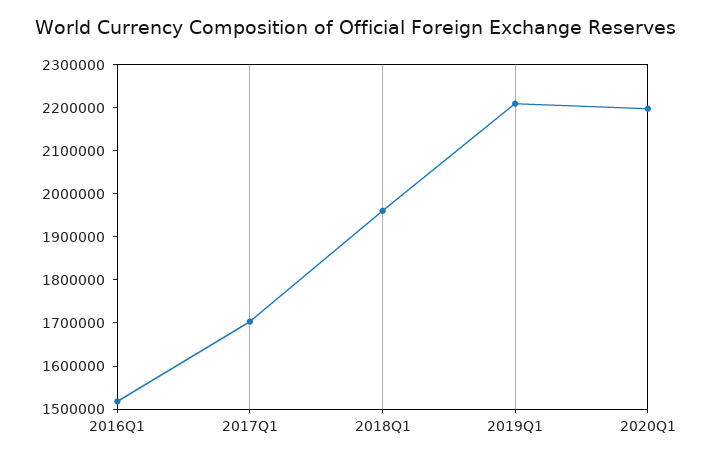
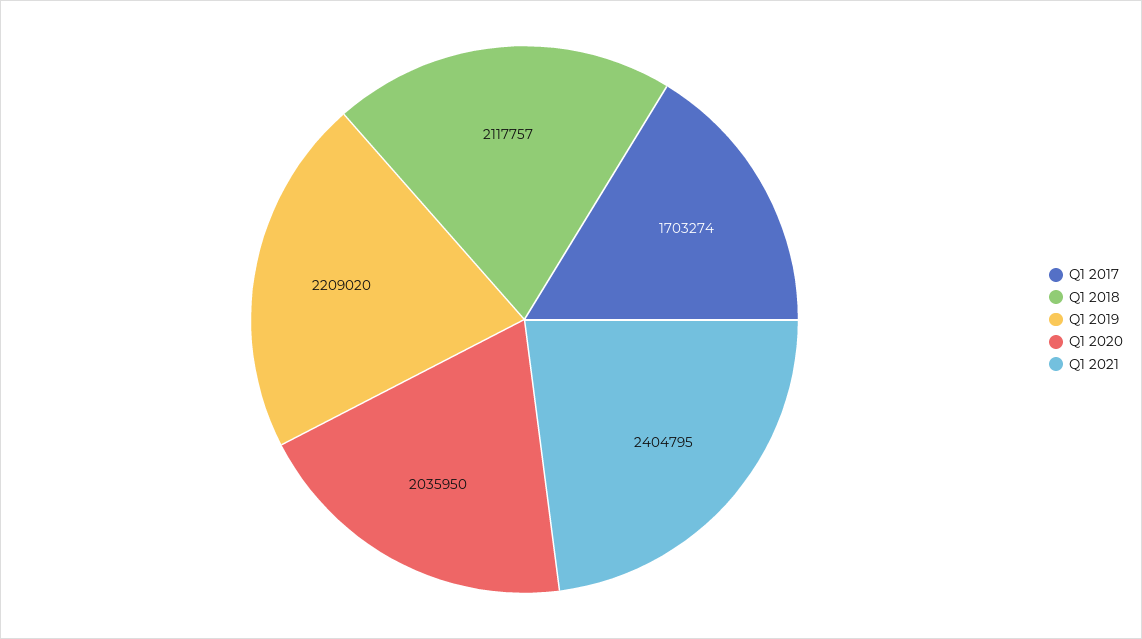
2016Q1: 1520000 -> none
2018Q1: 1960000 -> 2117757
2020Q1: 2200000 -> 2035950
Q1 2021: none -> 2404795

